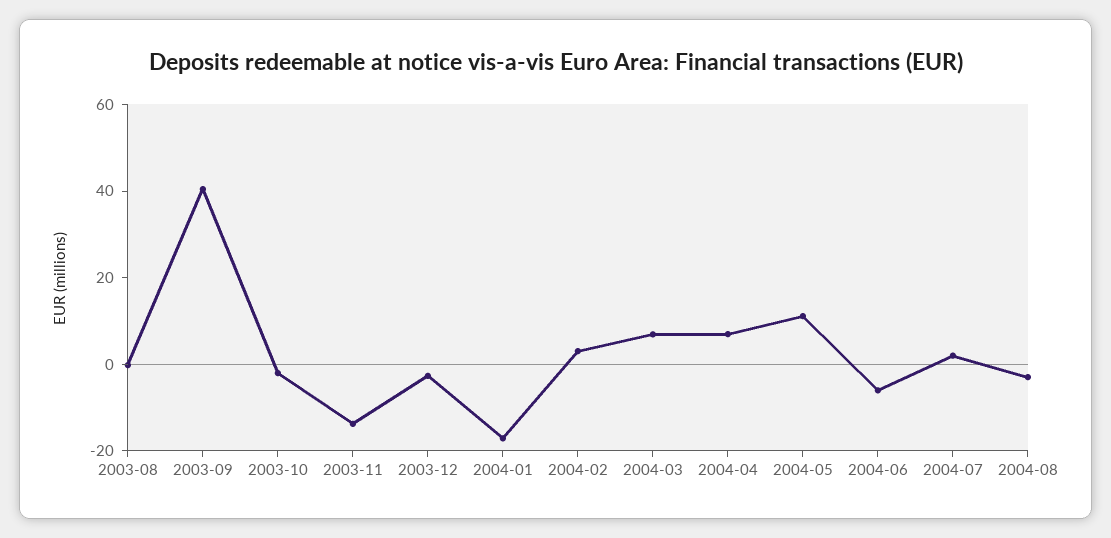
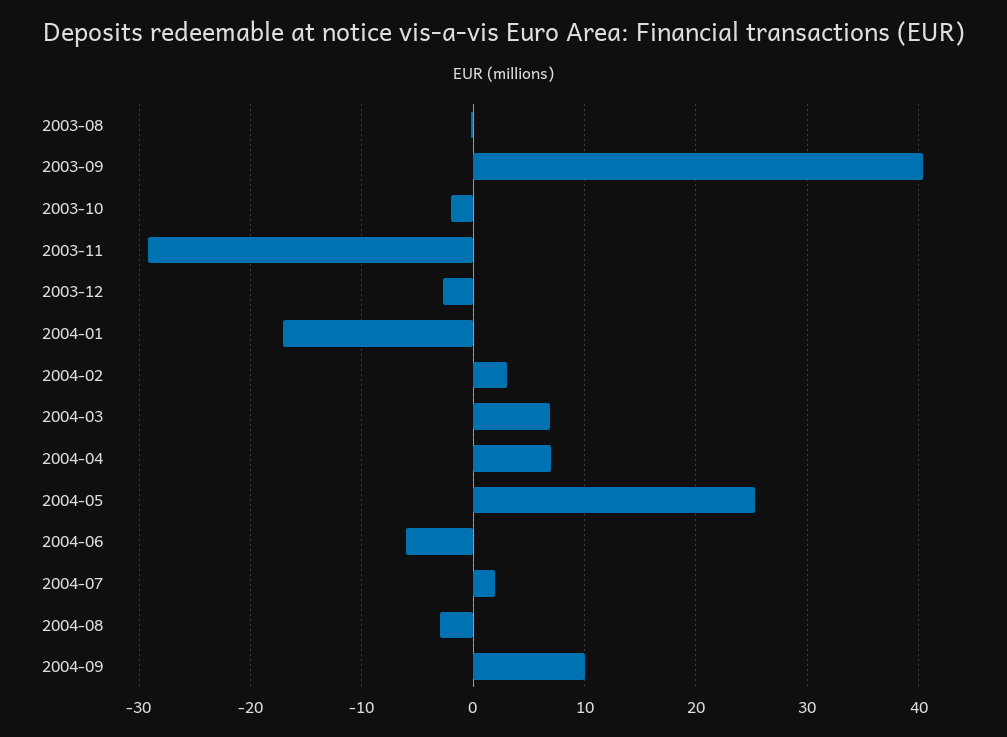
2003-11: -15 -> -29
2004-05: 10 -> 25
2004-09: none -> 10

